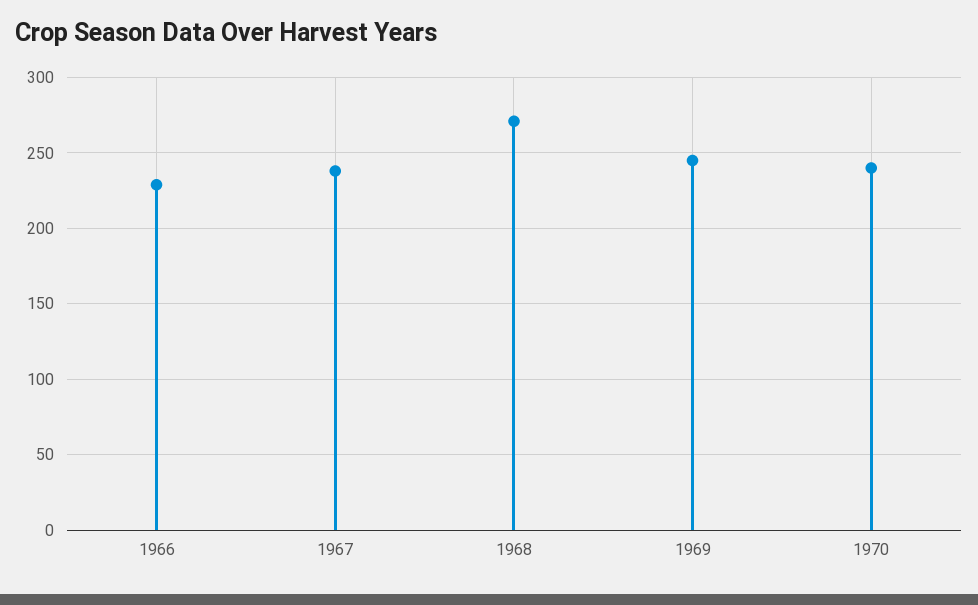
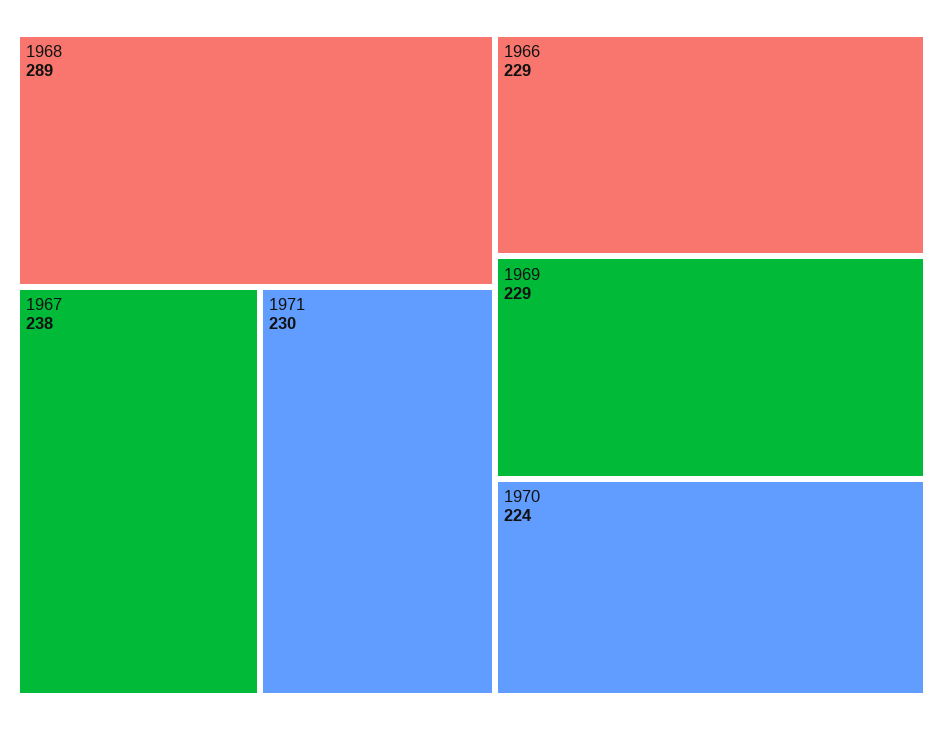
1968: 270 -> 289
1969: 245 -> 229
1970: 240 -> 224
1971: none -> 230

